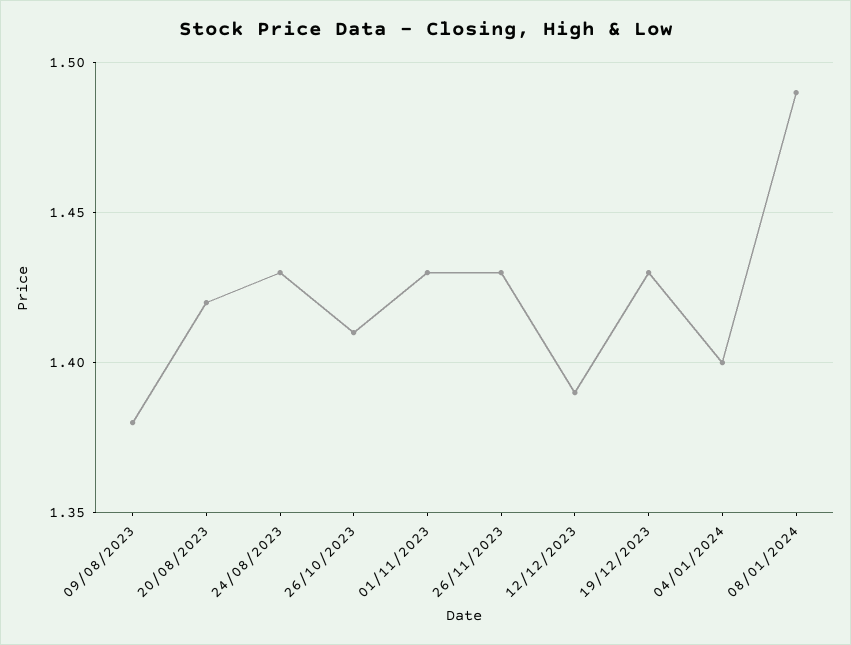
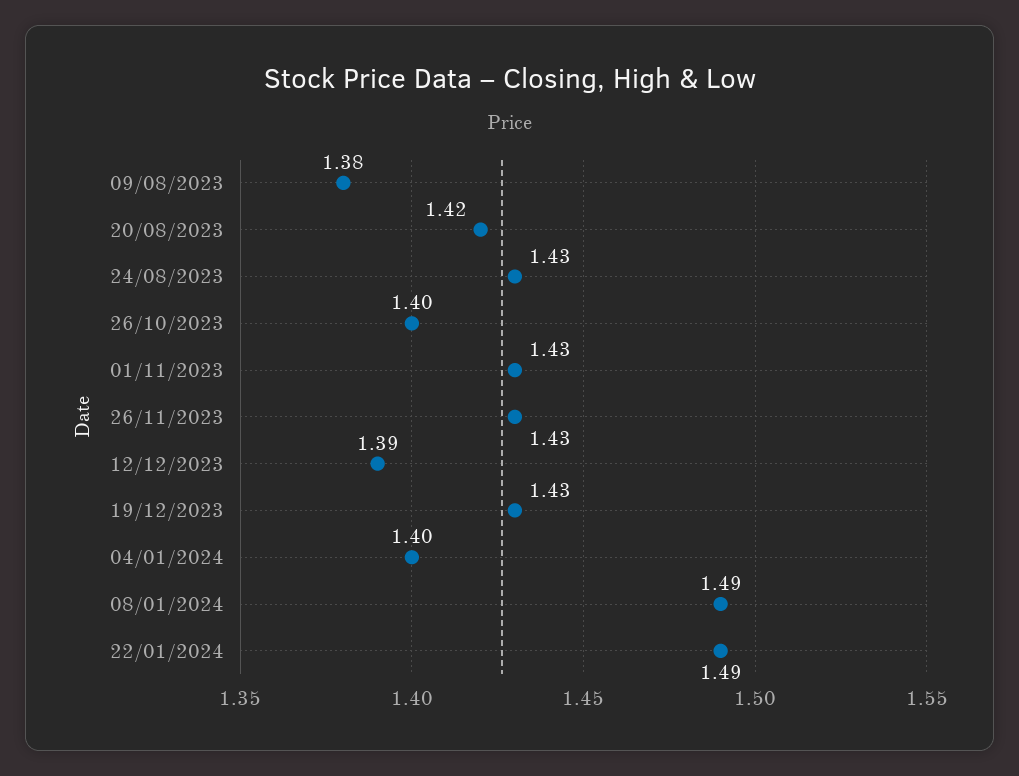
26/10/2023: 1.41 -> 1.4
22/01/2024: none -> 1.49

